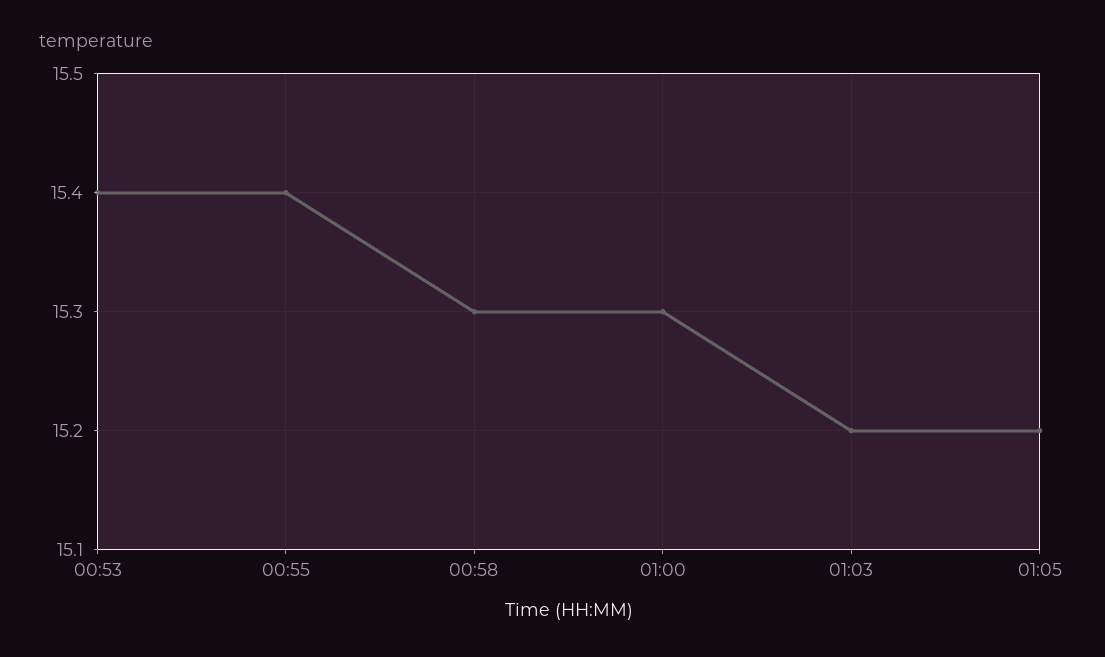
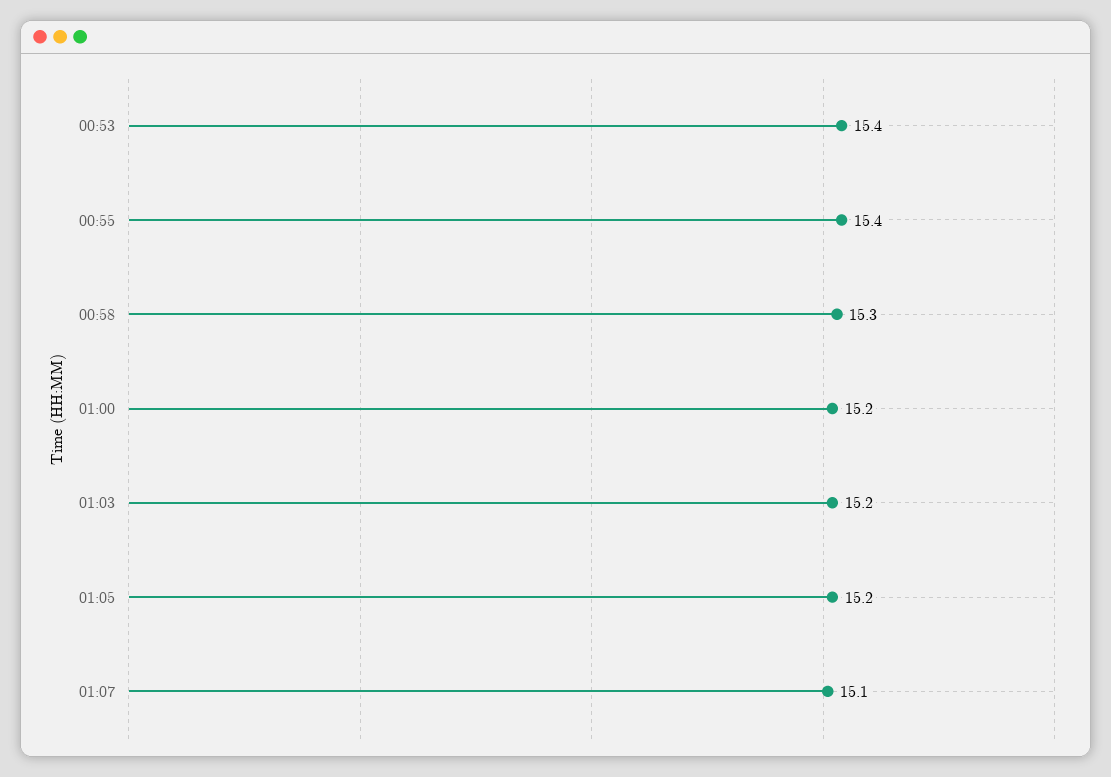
01:00: 15.3 -> 15.2
01:07: none -> 15.1

